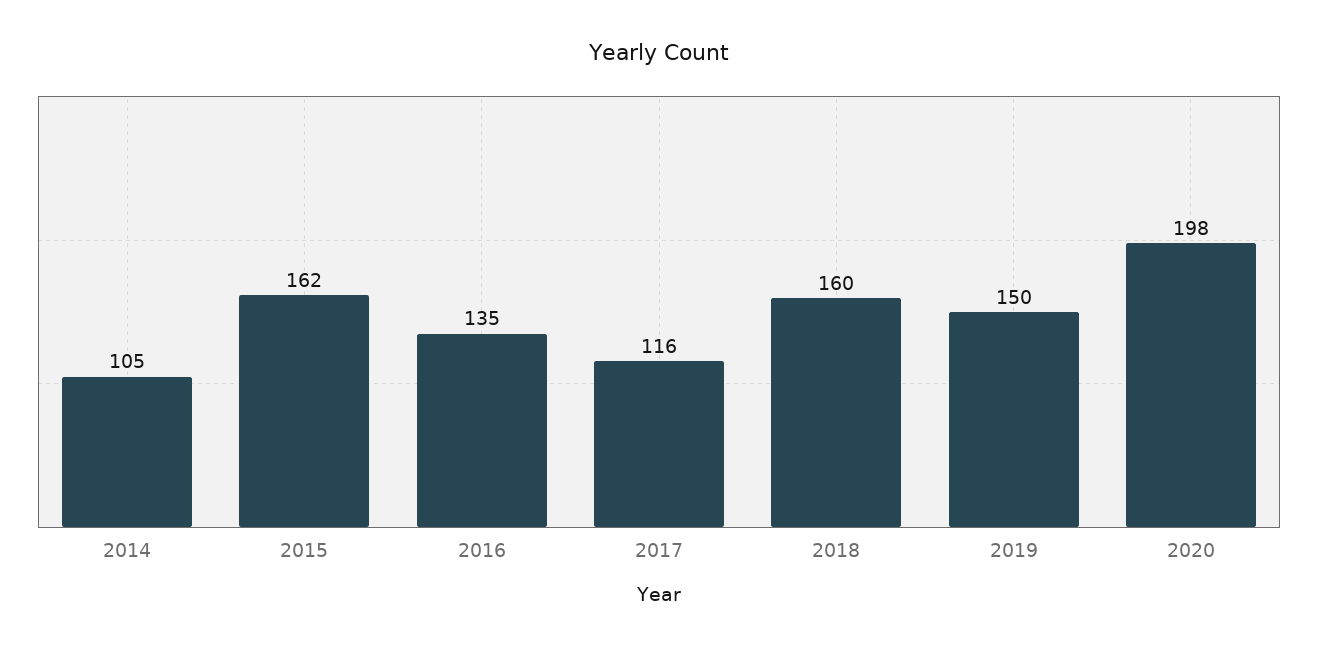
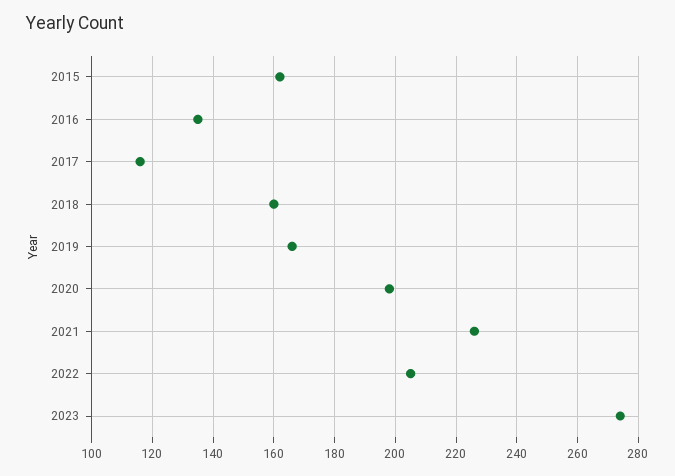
2014: 105 -> none
2019: 150 -> 165
2021: none -> 225
2022: none -> 205
2023: none -> 275

